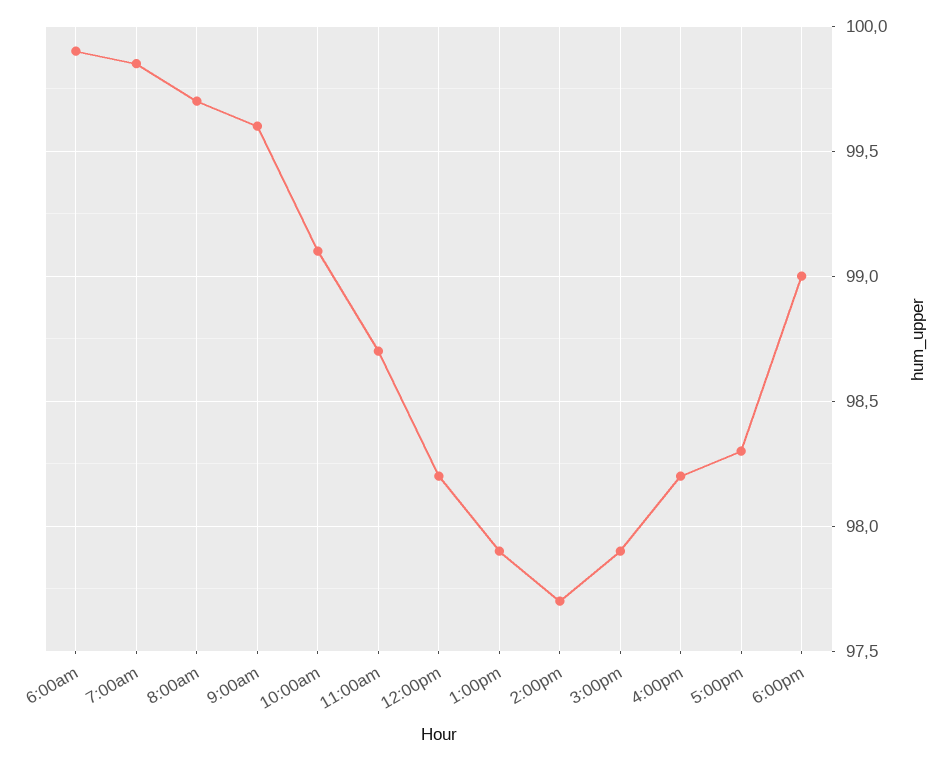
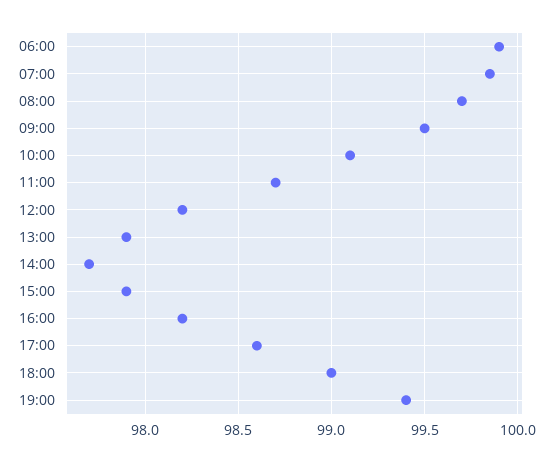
9:00am: 99.6 -> 99.5
5:00pm: 98.3 -> 98.6
19:00: none -> 99.4

